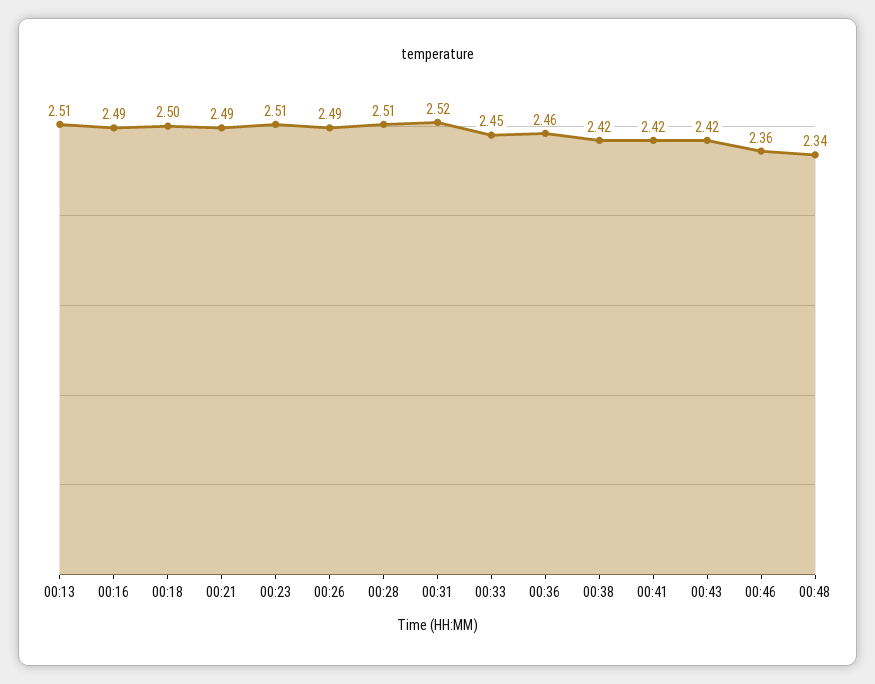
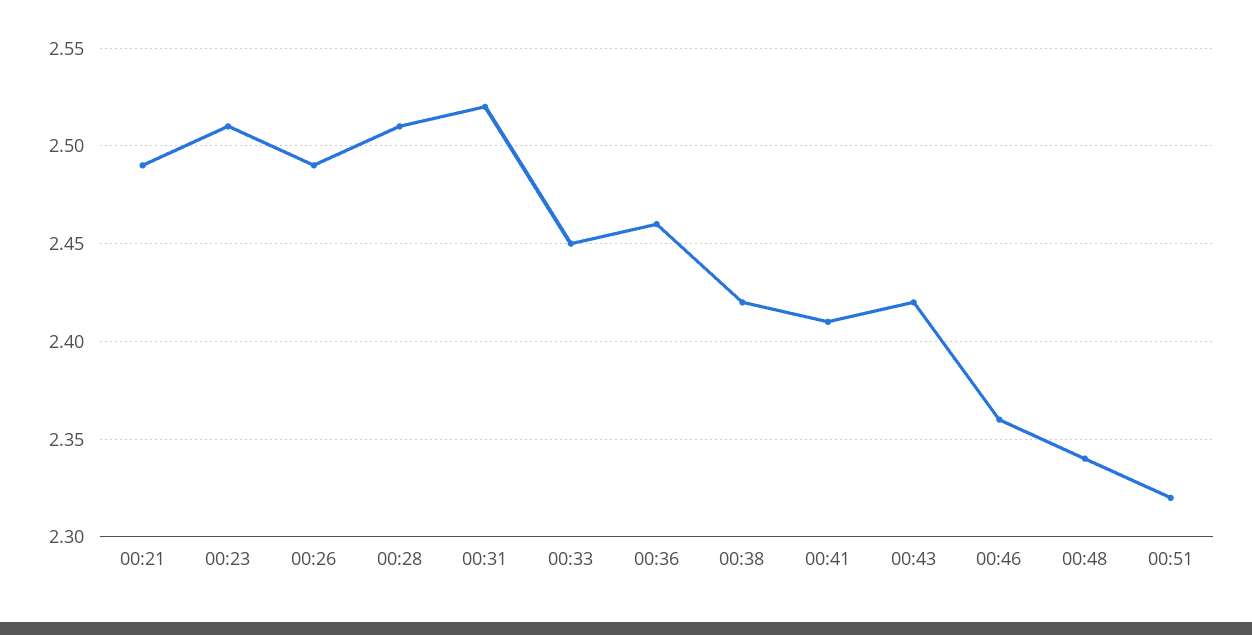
00:13: 2.51 -> none
00:16: 2.49 -> none
00:18: 2.5 -> none
00:41: 2.42 -> 2.41
00:51: none -> 2.32

